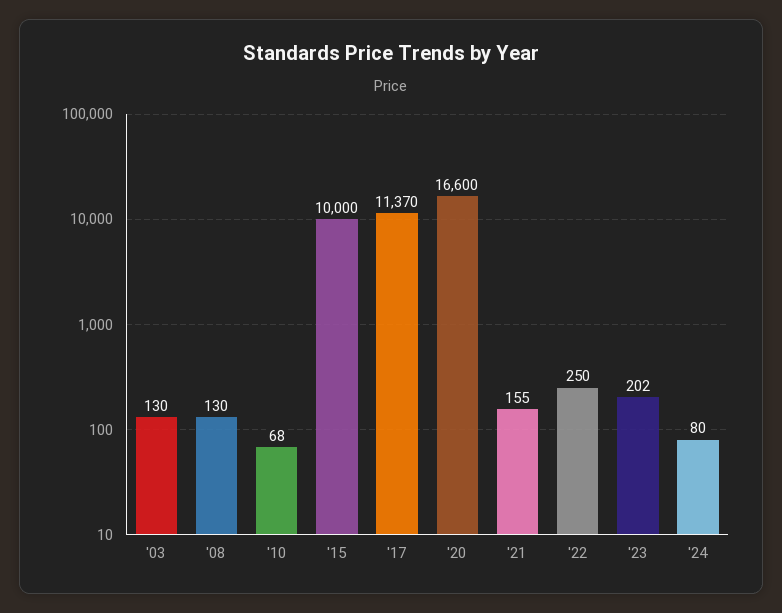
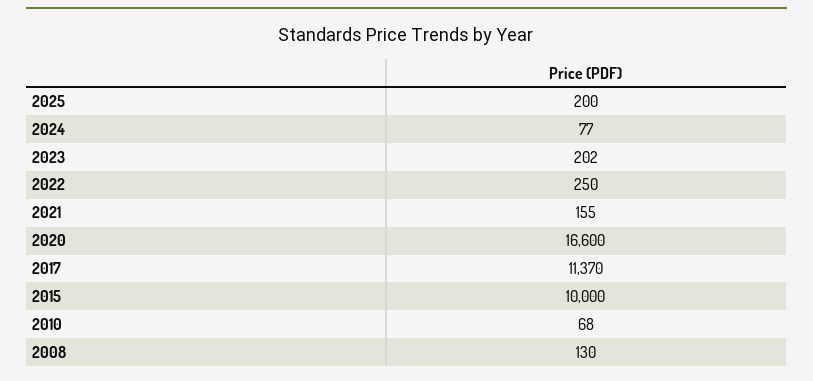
'03: 130 -> none
'24: 80 -> 77
2025: none -> 200

